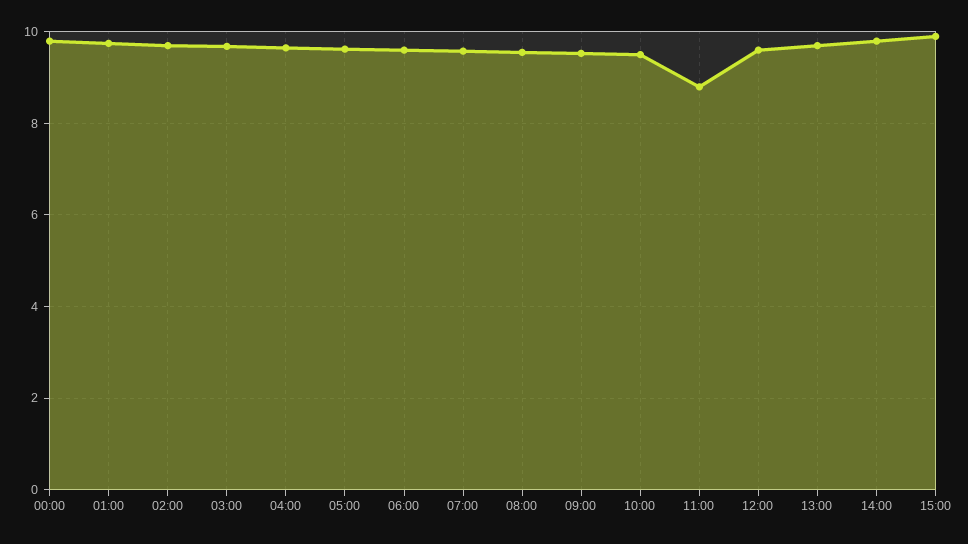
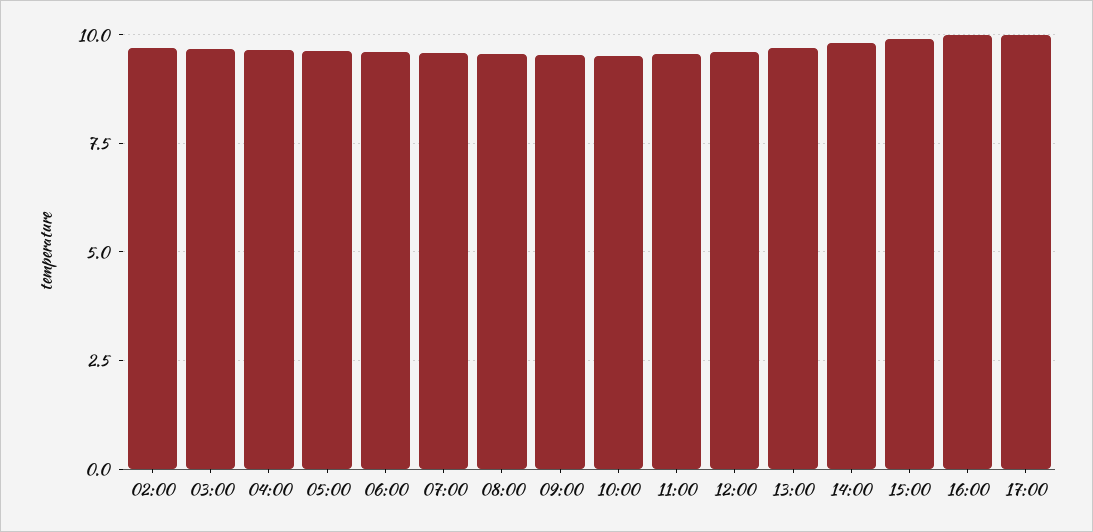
00:00: 9.8 -> none
01:00: 9.8 -> none
11:00: 8.8 -> 9.5
16:00: none -> 10
17:00: none -> 10

